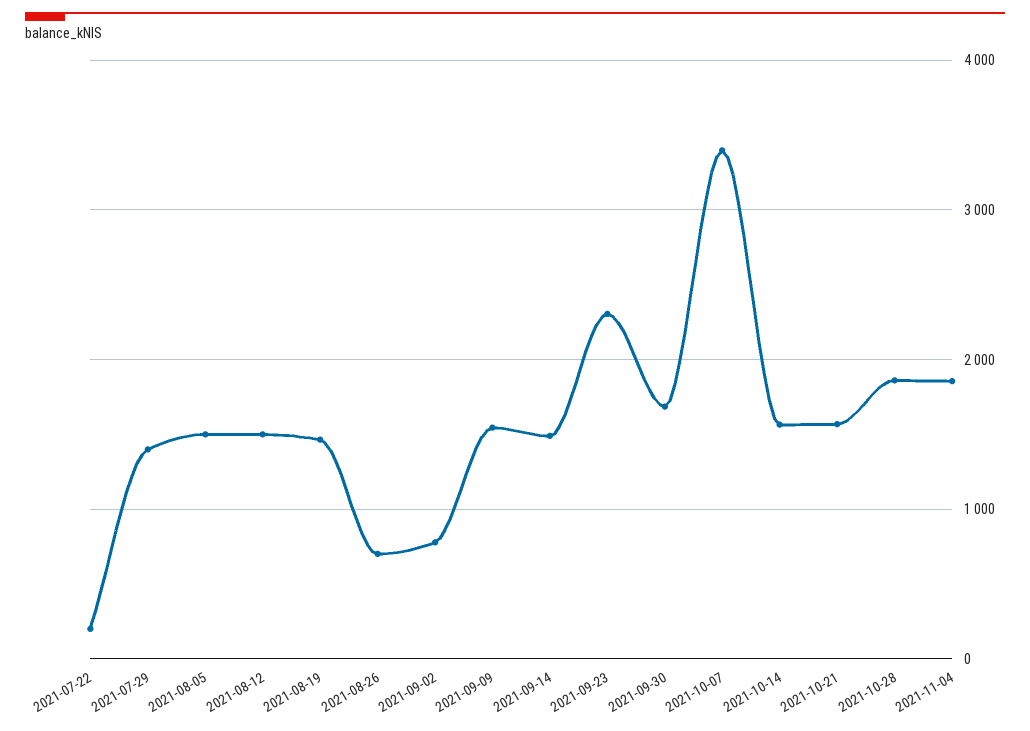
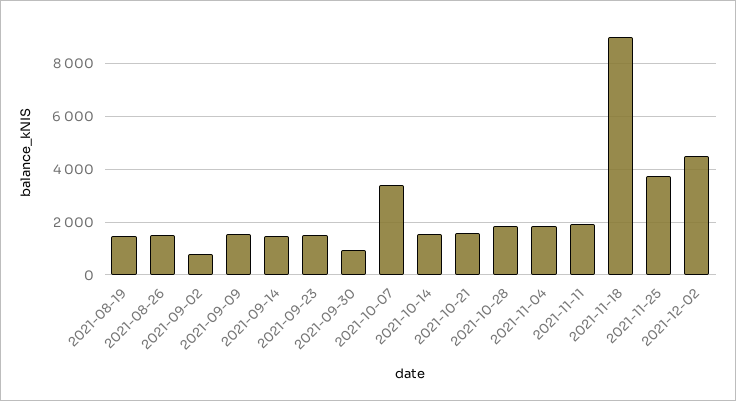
2021-07-22: 200 -> none
2021-07-29: 1400 -> none
2021-08-05: 1500 -> none
2021-08-12: 1500 -> none
2021-08-26: 700 -> 1500
2021-09-23: 2300 -> 1500
2021-09-30: 1700 -> 1000
2021-11-11: none -> 2000
2021-11-18: none -> 9000
2021-11-25: none -> 3750
2021-12-02: none -> 4500

